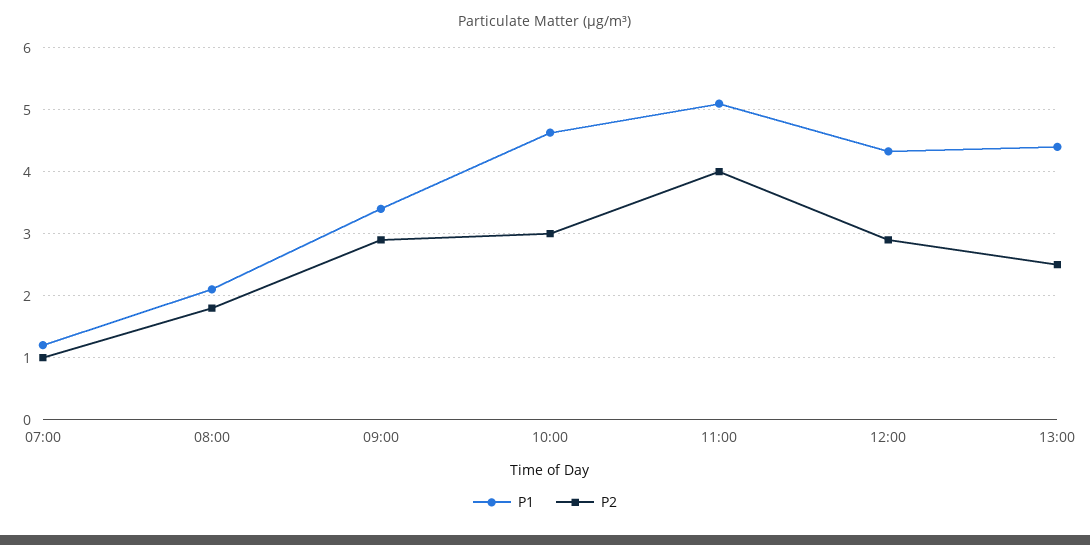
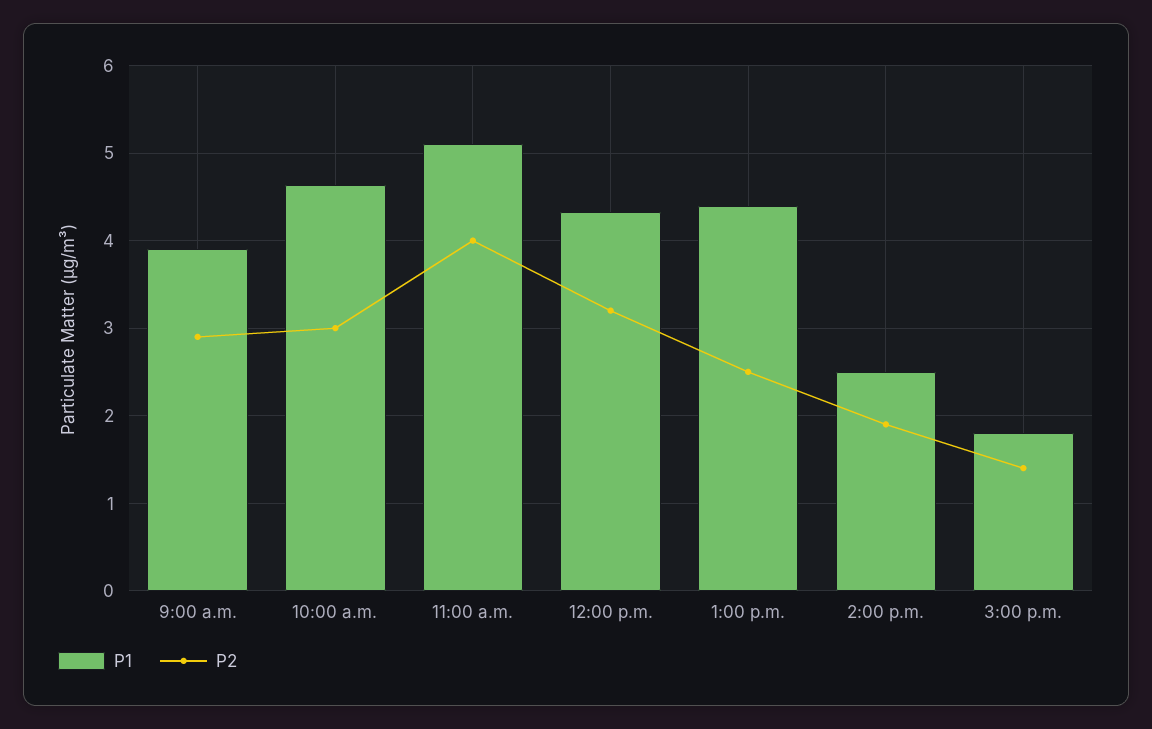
P1, 07:00: 1.2 -> none
P2, 07:00: 1 -> none
P1, 08:00: 2.1 -> none
P2, 08:00: 1.8 -> none
P1, 09:00: 3.4 -> 3.9
P2, 12:00: 2.9 -> 3.2
P1, 2:00 p.m.: none -> 2.5
P2, 2:00 p.m.: none -> 1.9
P1, 3:00 p.m.: none -> 1.8
P2, 3:00 p.m.: none -> 1.4

